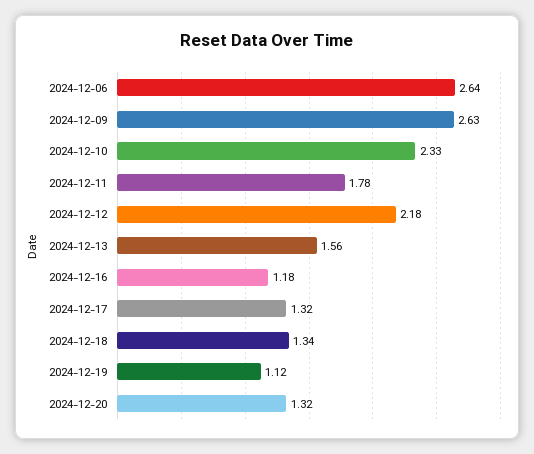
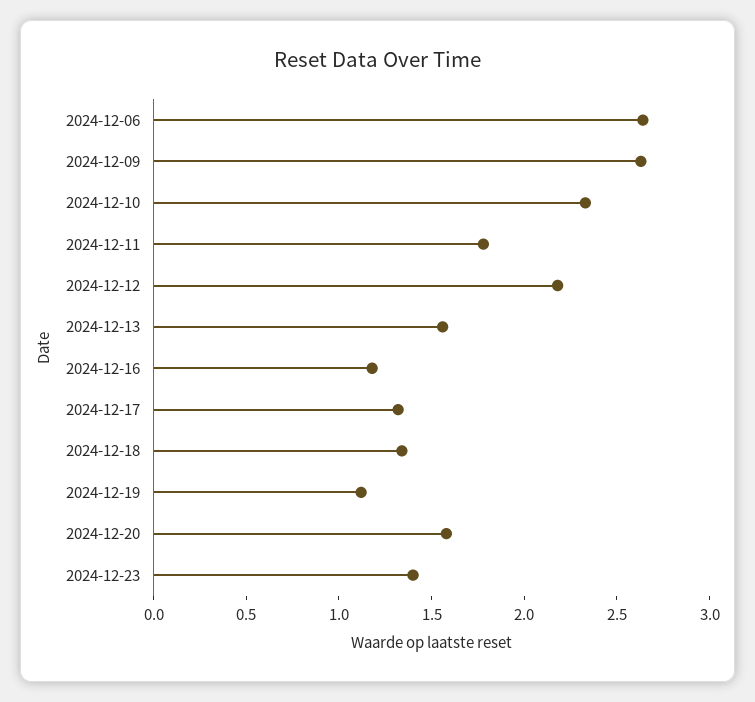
2024-12-20: 1.32 -> 1.6
2024-12-23: none -> 1.4

